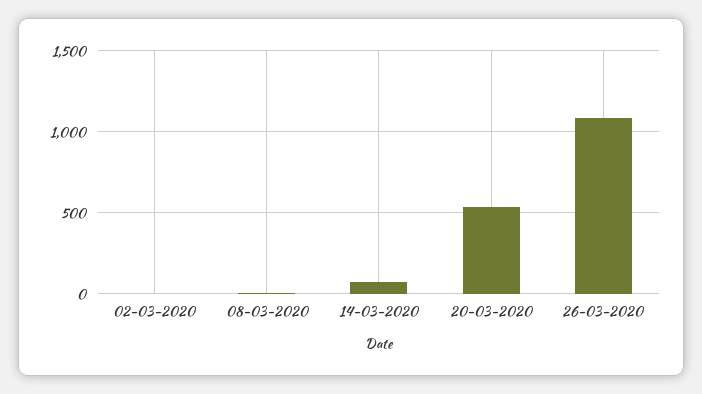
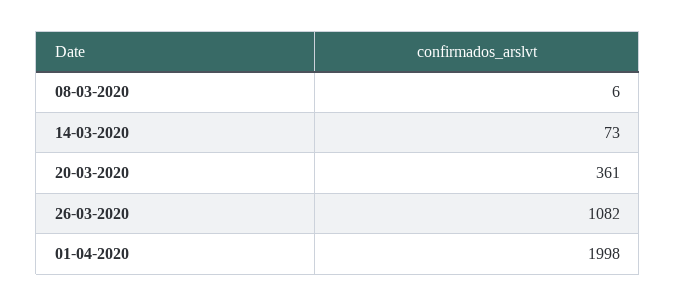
02-03-2020: 0 -> none
20-03-2020: 550 -> 361
01-04-2020: none -> 1998

